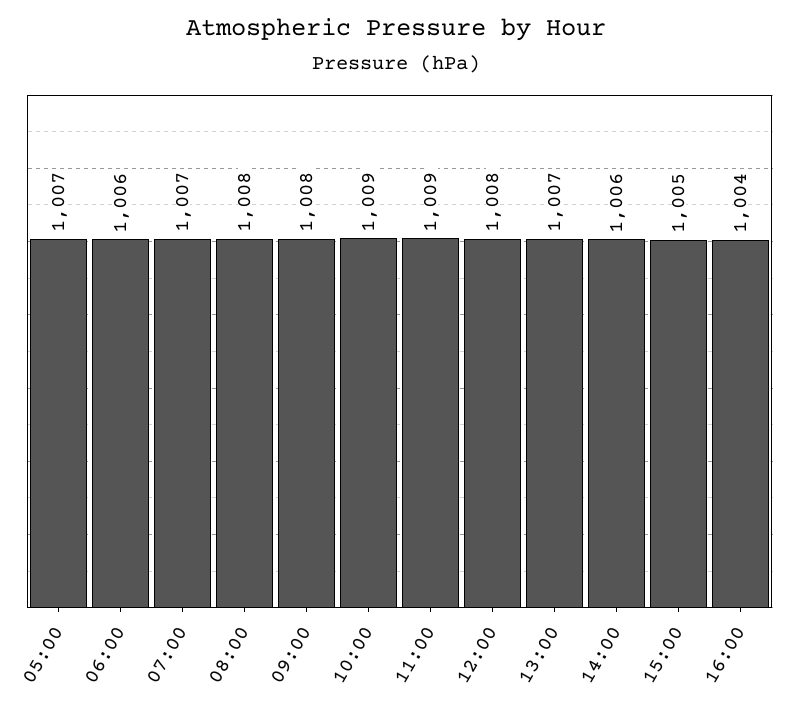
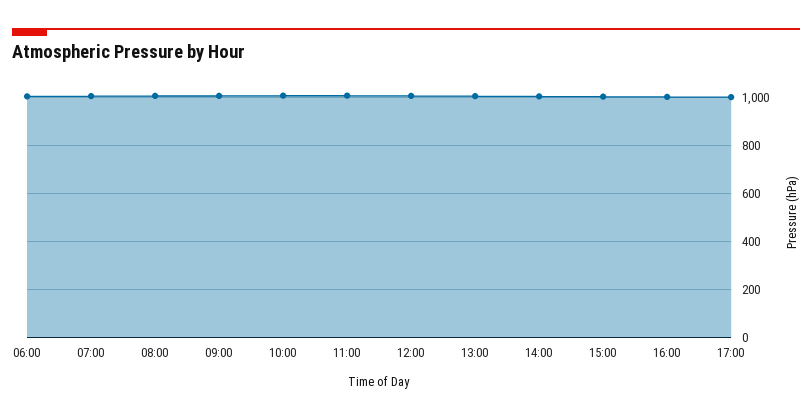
05:00: 1007 -> none
17:00: none -> 1000

